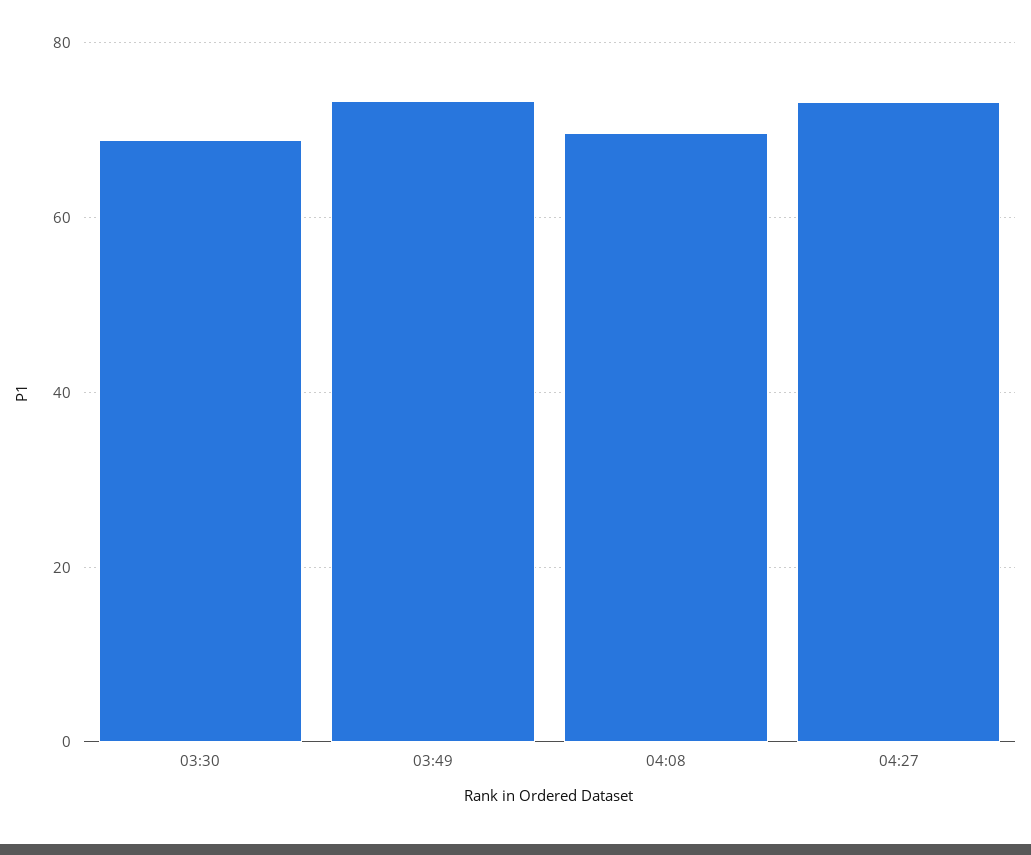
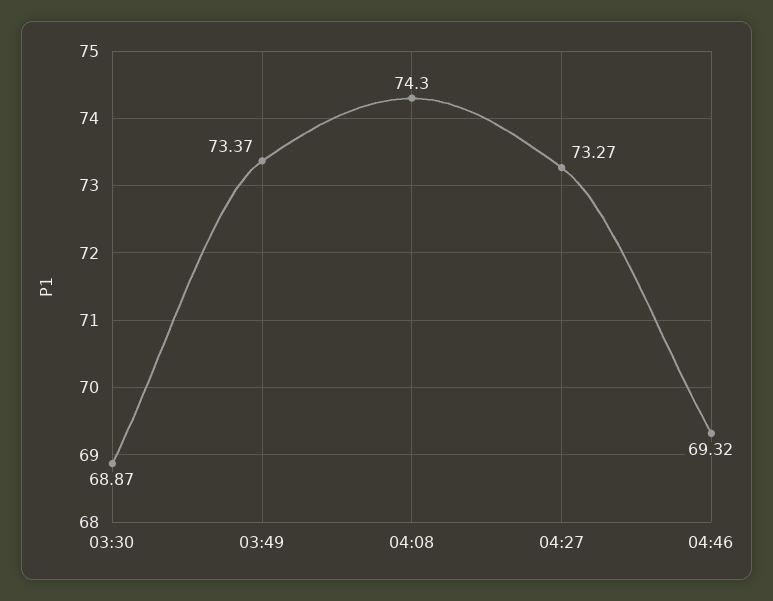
04:08: 70 -> 74.3
04:46: none -> 69.32

